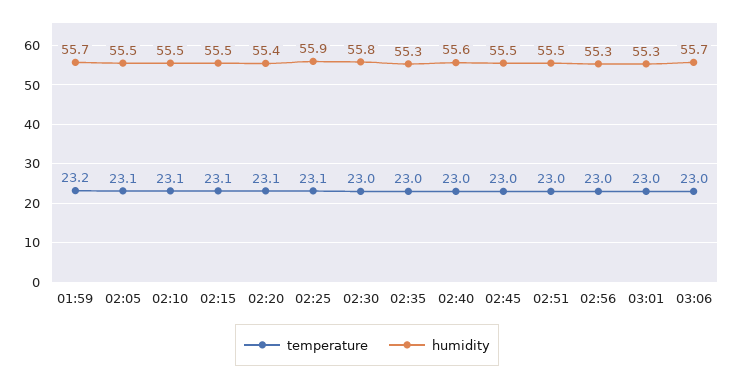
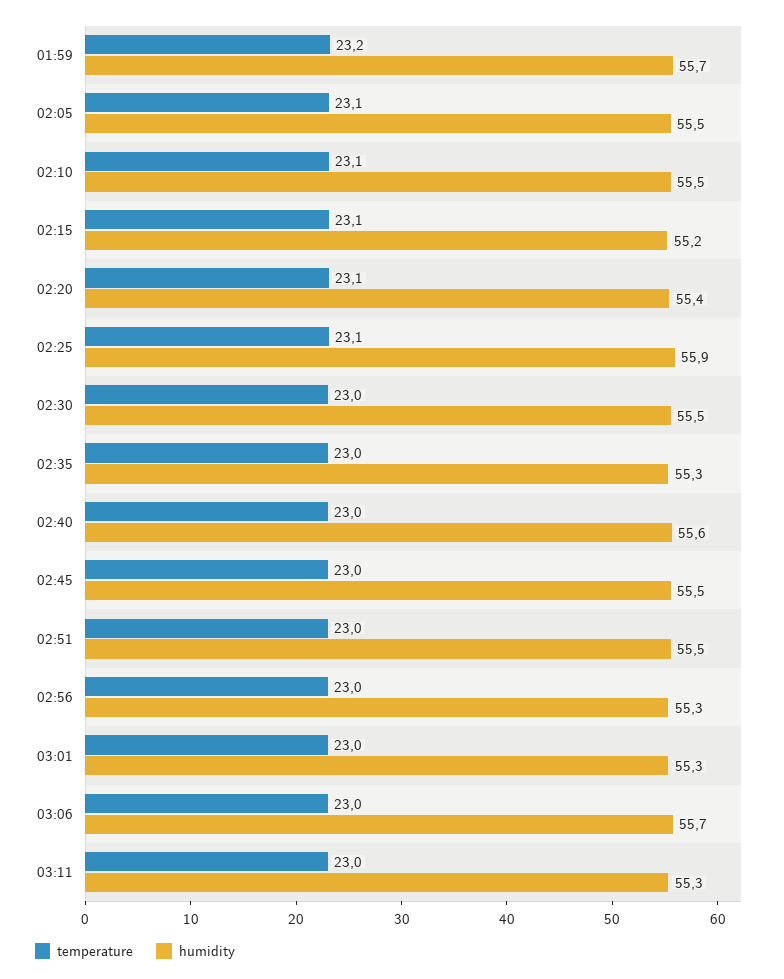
humidity, 02:15: 55.5 -> 55.2
humidity, 02:30: 55.8 -> 55.5
temperature, 03:11: none -> 23
humidity, 03:11: none -> 55.3

